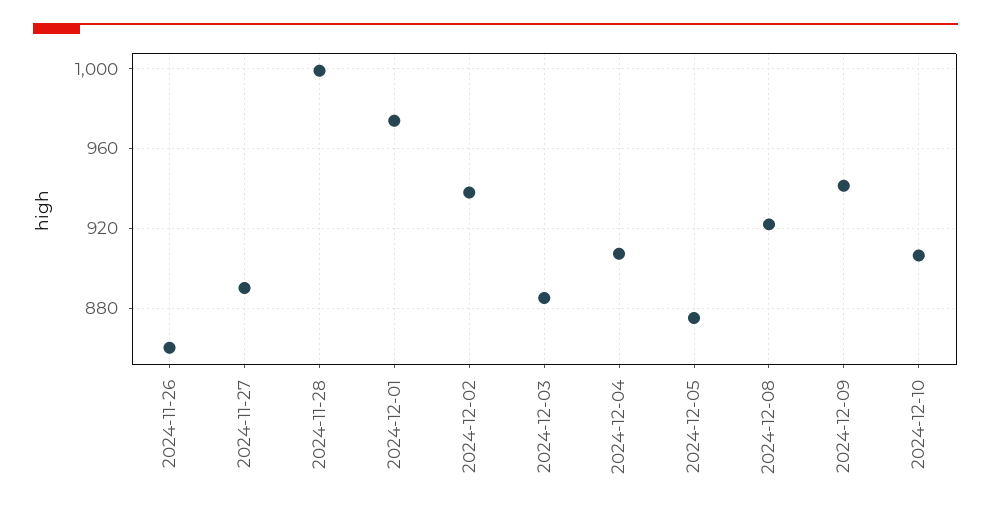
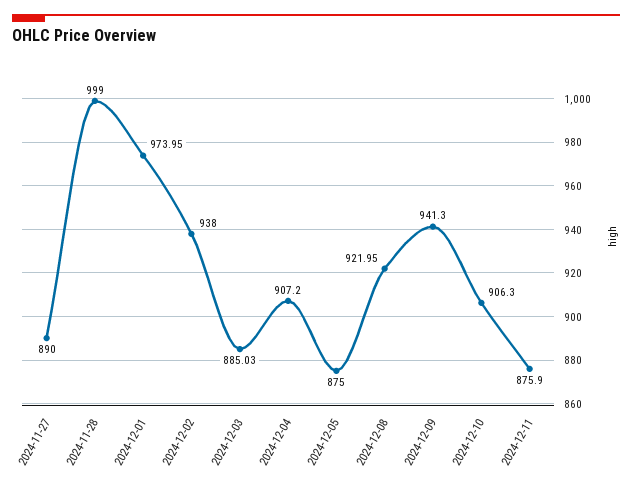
2024-11-26: 860 -> none
2024-12-11: none -> 875.9

